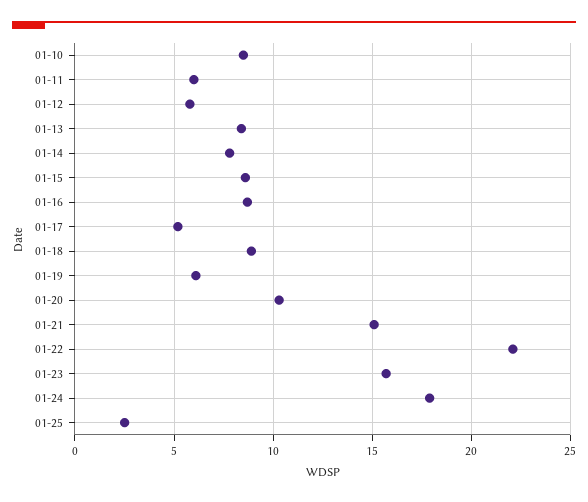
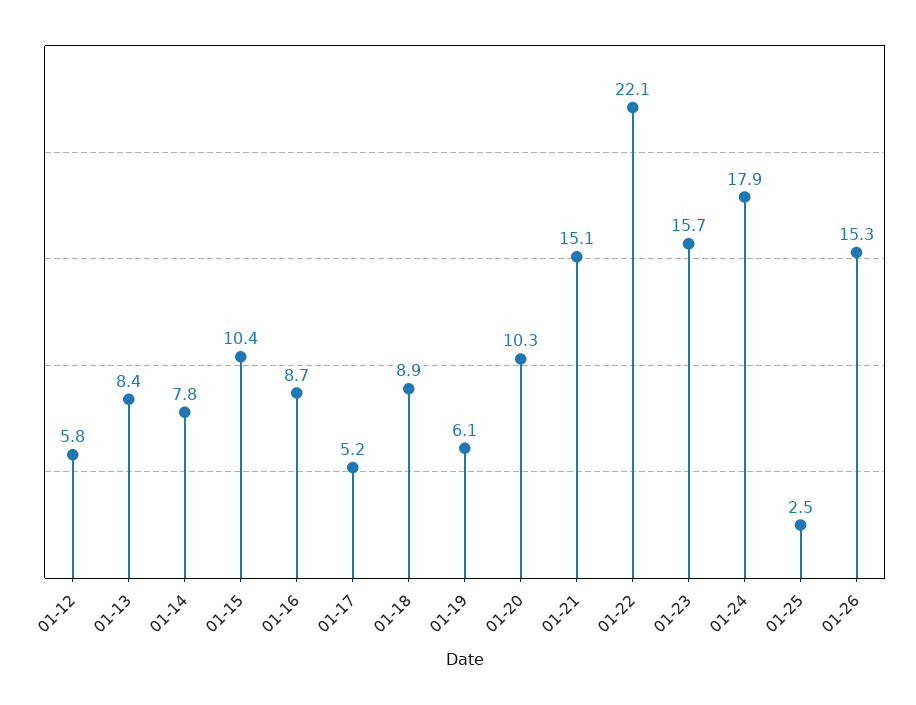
01-10: 8.5 -> none
01-11: 6 -> none
01-15: 8.5 -> 10.4
01-26: none -> 15.3

